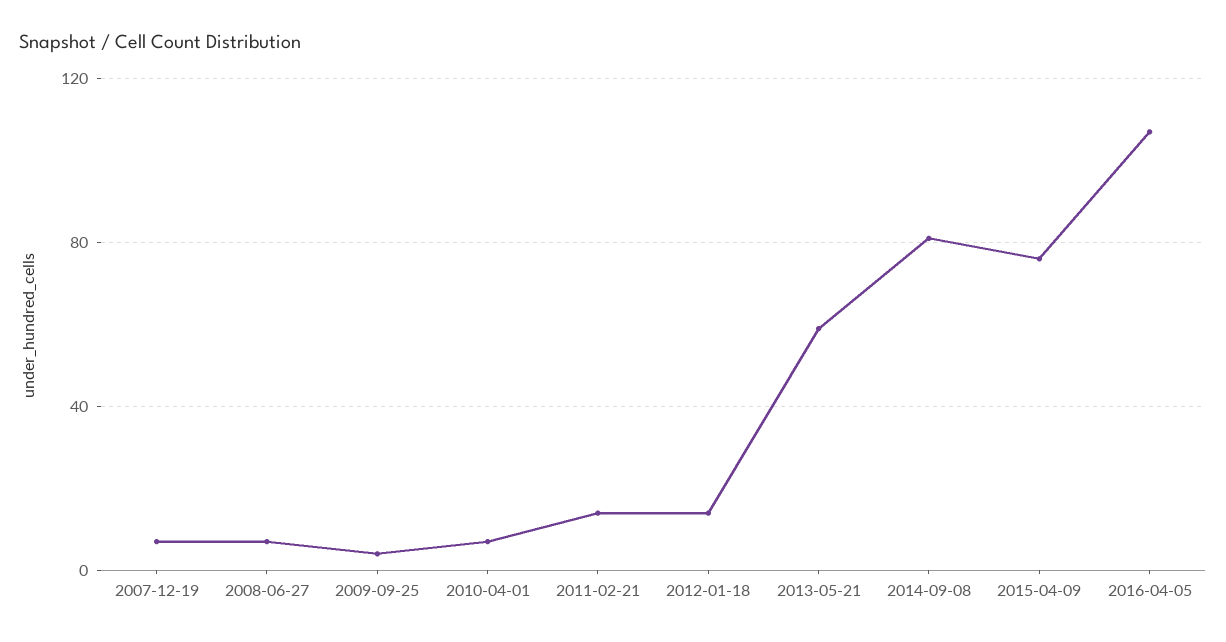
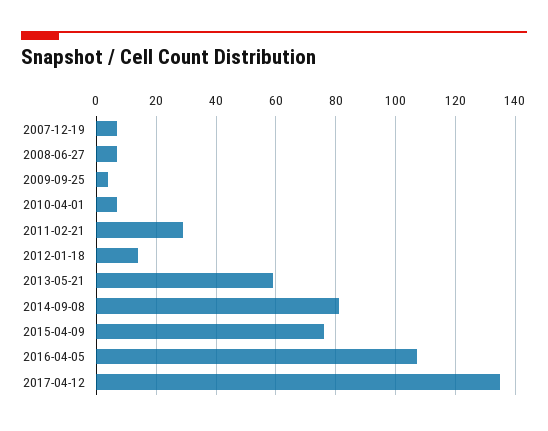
2011-02-21: 15 -> 30
2017-04-12: none -> 135

